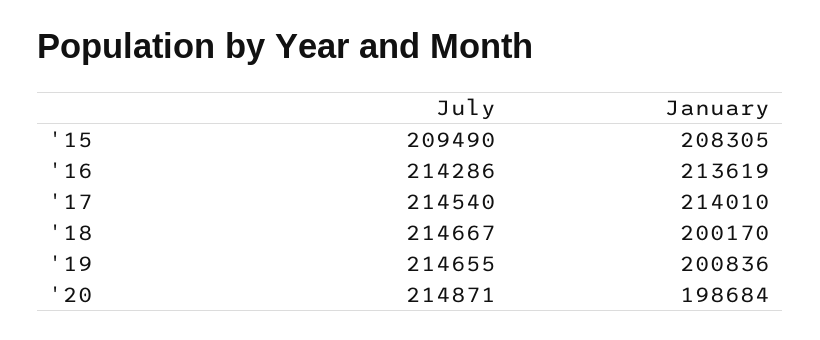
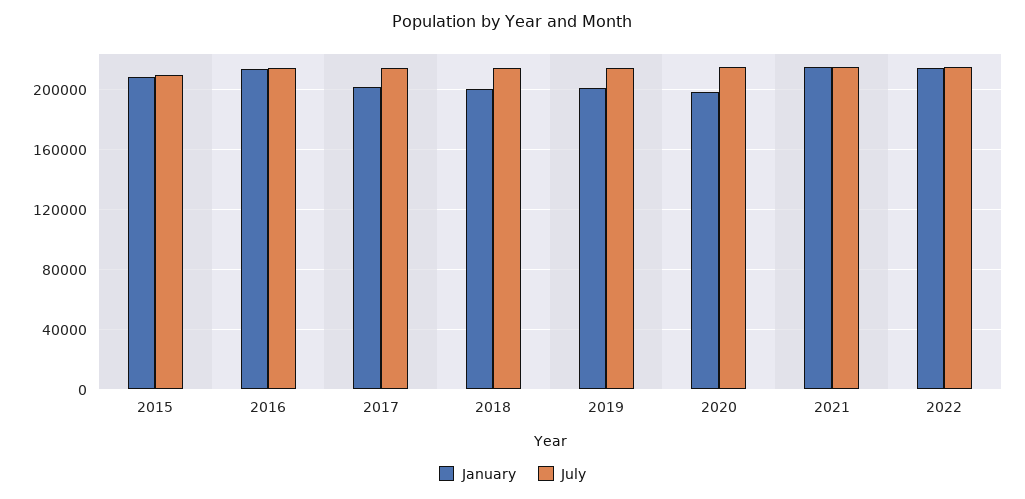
January, '17: 214010 -> 200000
January, 2021: none -> 215000
July, 2021: none -> 215000
January, 2022: none -> 215000
July, 2022: none -> 215000

